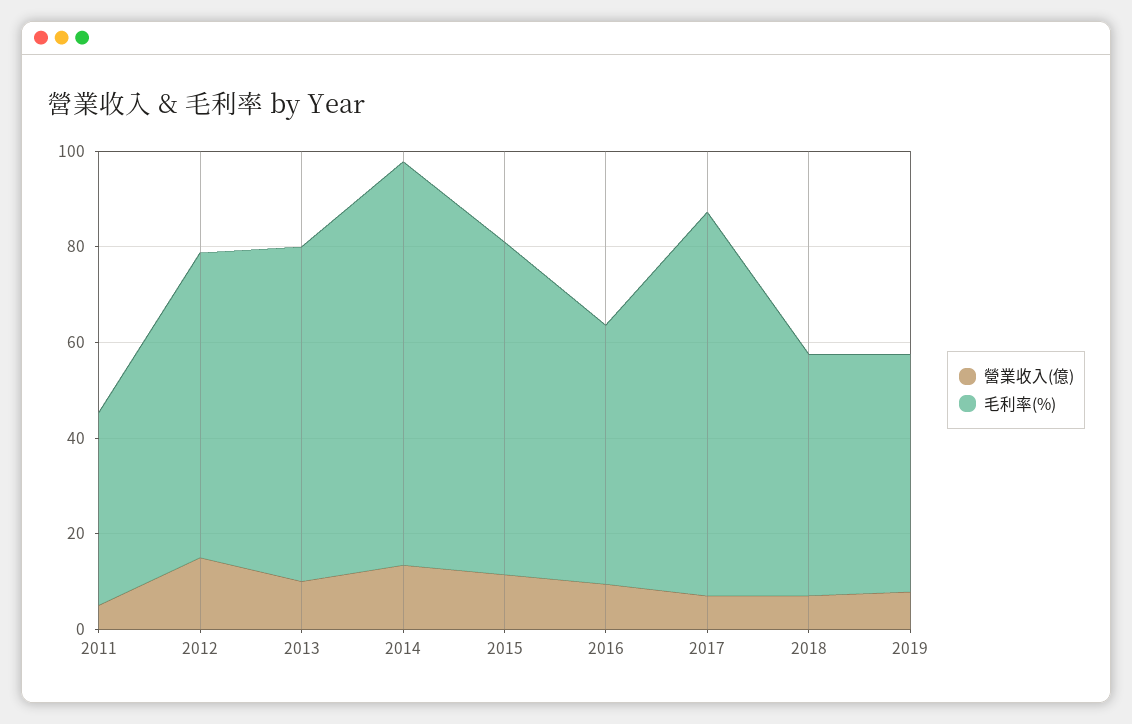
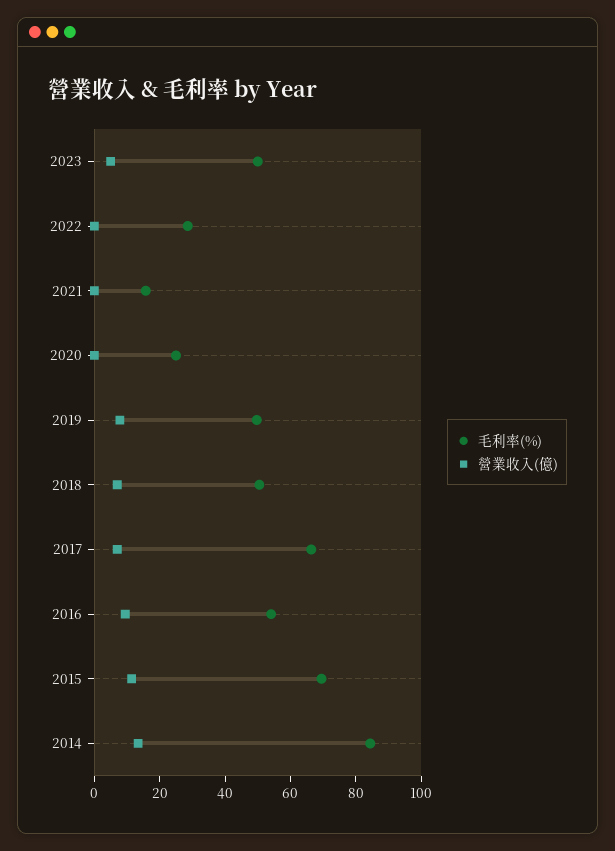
營業收入(億), 2011: 5 -> none
毛利率(%), 2011: 40 -> none
營業收入(億), 2012: 15 -> none
毛利率(%), 2012: 65 -> none
營業收入(億), 2013: 10 -> none
毛利率(%), 2013: 70 -> none
毛利率(%), 2017: 80 -> 65
毛利率(%), 2023: none -> 50
營業收入(億), 2023: none -> 5
毛利率(%), 2022: none -> 30
營業收入(億), 2022: none -> 0
毛利率(%), 2021: none -> 15
營業收入(億), 2021: none -> 0
毛利率(%), 2020: none -> 25
營業收入(億), 2020: none -> 0

